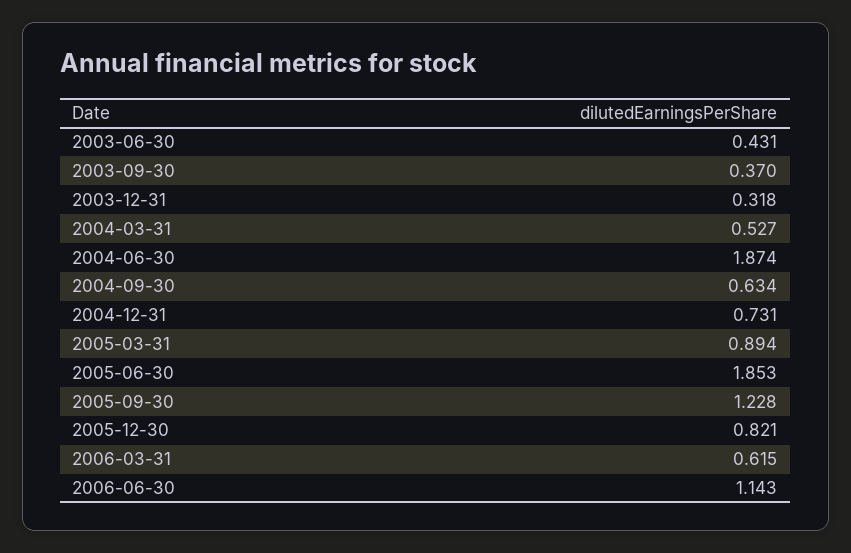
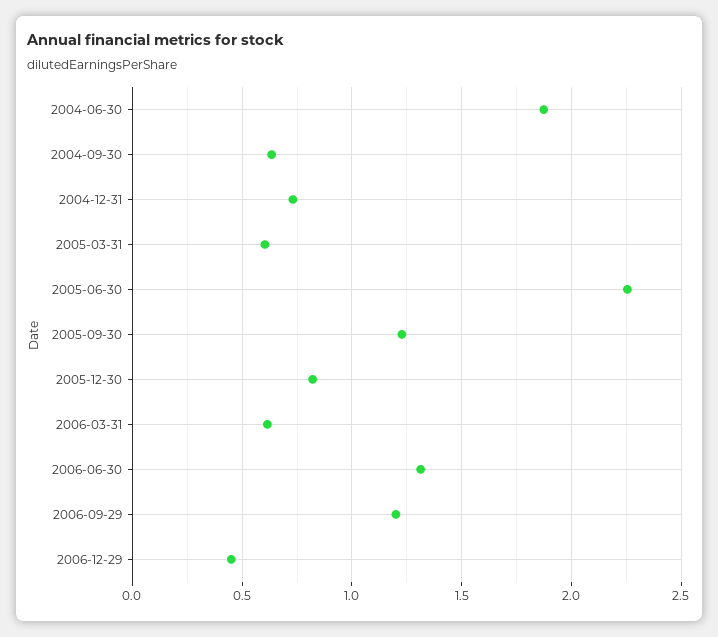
2003-06-30: 0.431 -> none
2003-09-30: 0.37 -> none
2003-12-31: 0.318 -> none
2004-03-31: 0.527 -> none
2005-03-31: 0.894 -> 0.6
2005-06-30: 1.853 -> 2.25
2006-06-30: 1.143 -> 1.3
2006-09-29: none -> 1.2
2006-12-29: none -> 0.45

